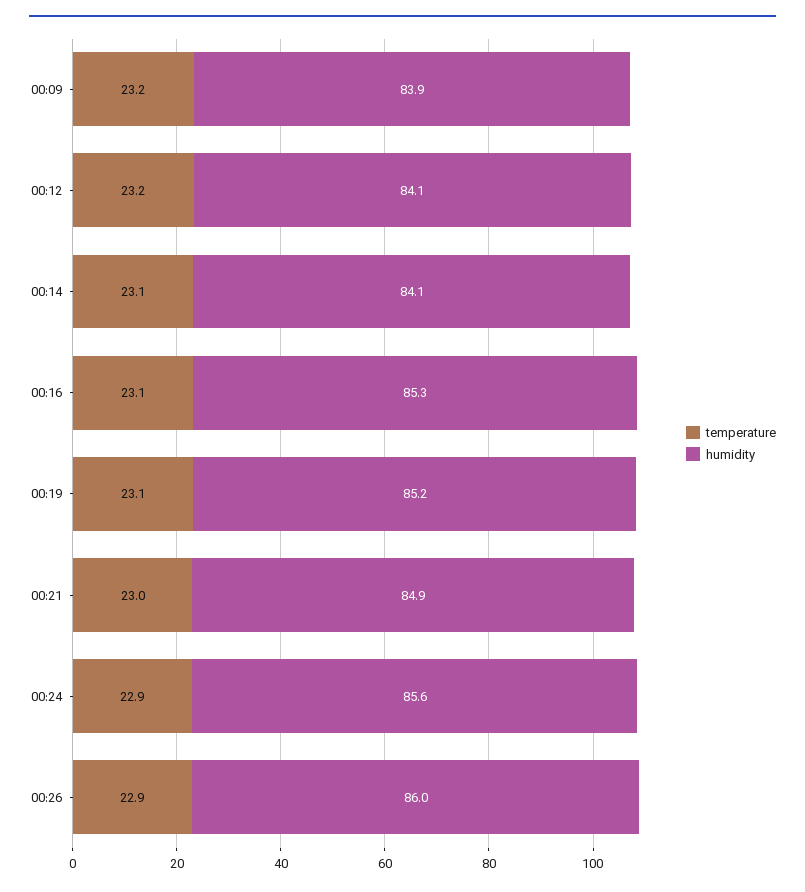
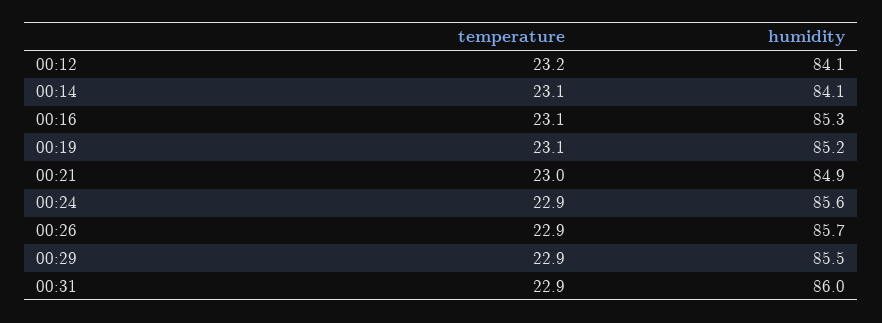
temperature, 00:09: 23.2 -> none
humidity, 00:09: 83.9 -> none
humidity, 00:26: 86 -> 85.7
temperature, 00:29: none -> 22.9
humidity, 00:29: none -> 85.5
temperature, 00:31: none -> 22.9
humidity, 00:31: none -> 86

